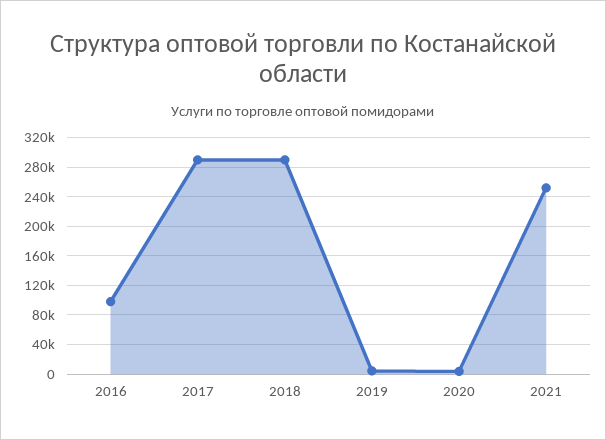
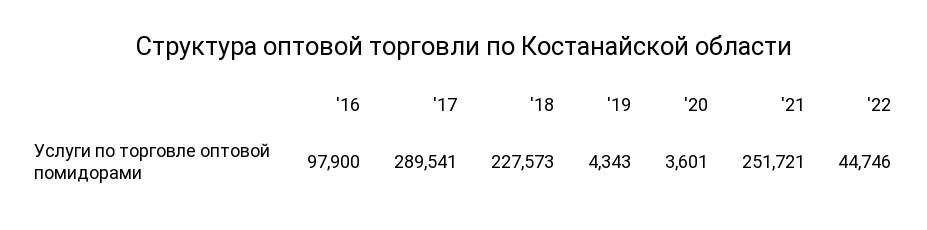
2018: 290000 -> 227573
'22: none -> 44746

